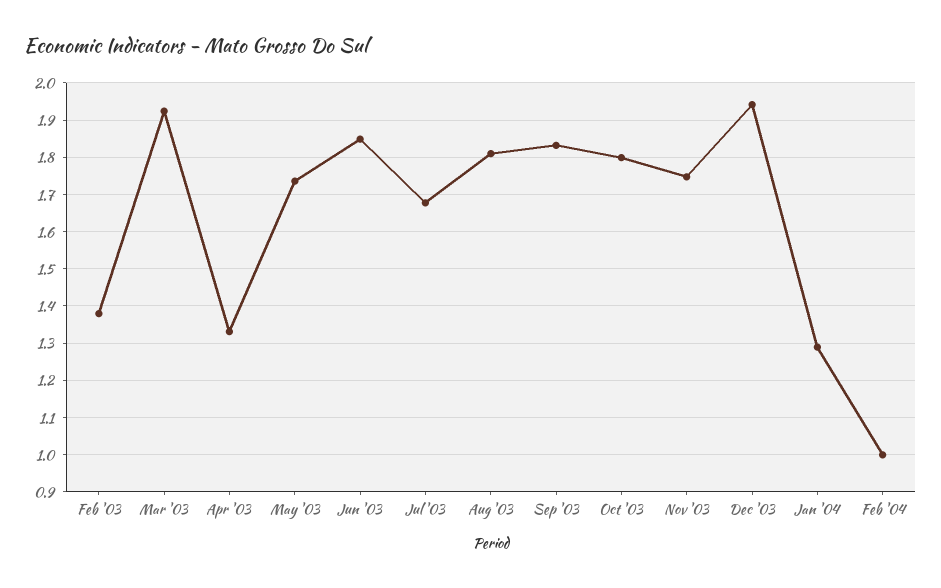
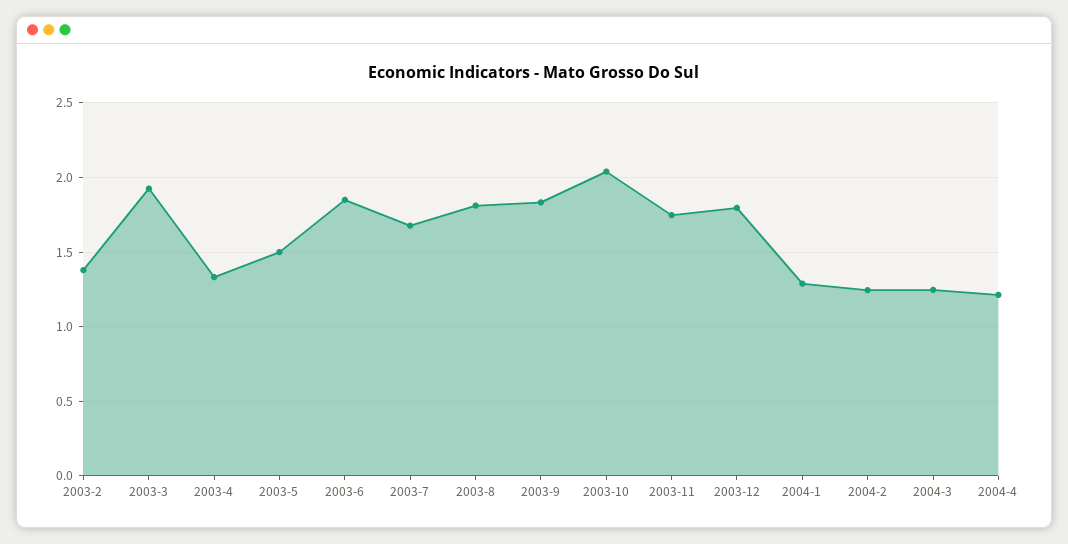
May '03: 1.74 -> 1.5
Oct '03: 1.8 -> 2.05
Dec '03: 1.94 -> 1.8
Feb '04: 1 -> 1.25
2004-3: none -> 1.25
2004-4: none -> 1.2

